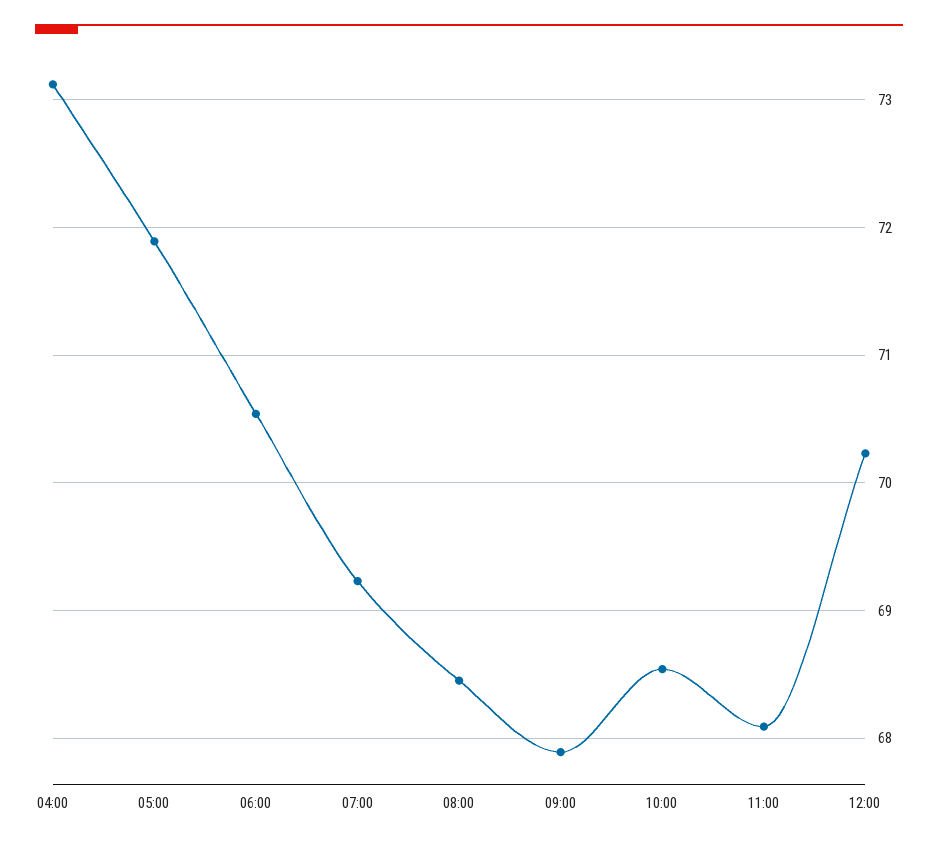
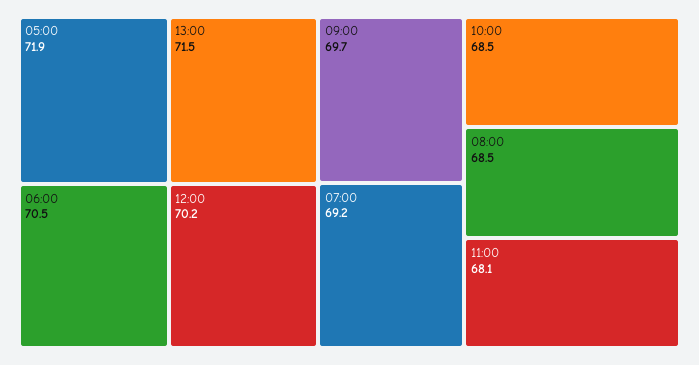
04:00: 73.1 -> none
09:00: 67.9 -> 69.7
13:00: none -> 71.5

